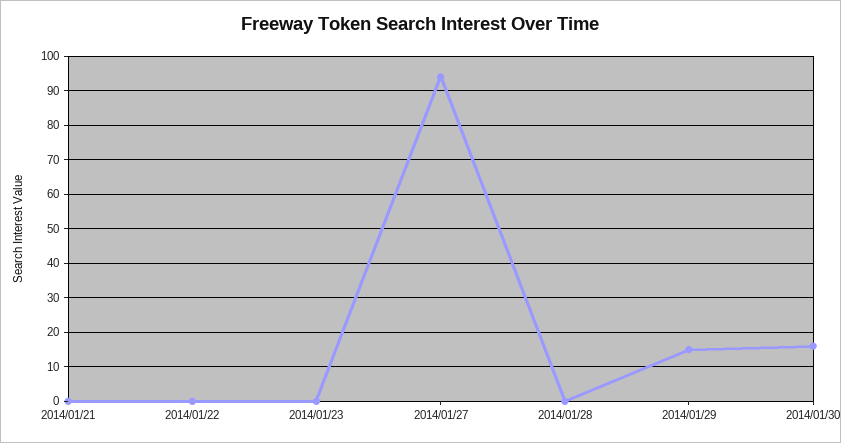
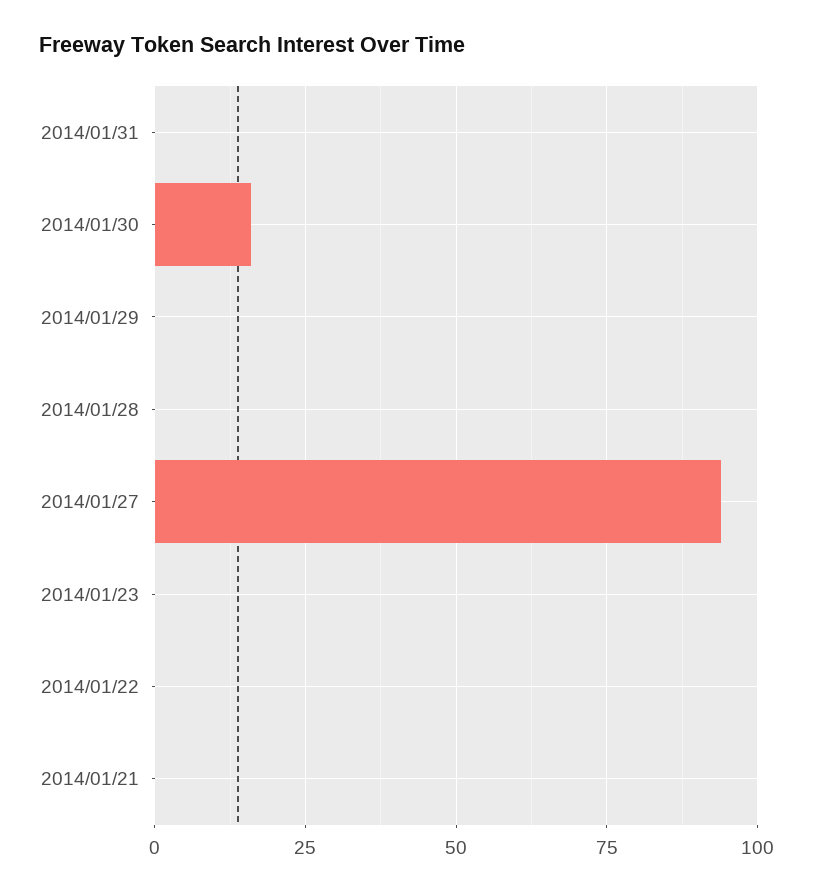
2014/01/29: 15 -> 0
2014/01/31: none -> 0

